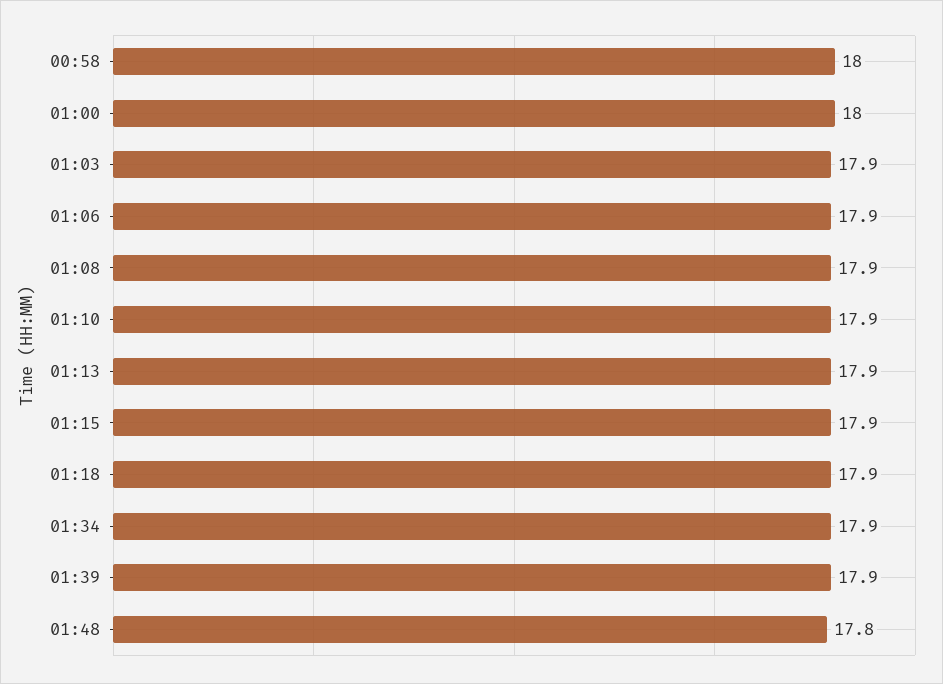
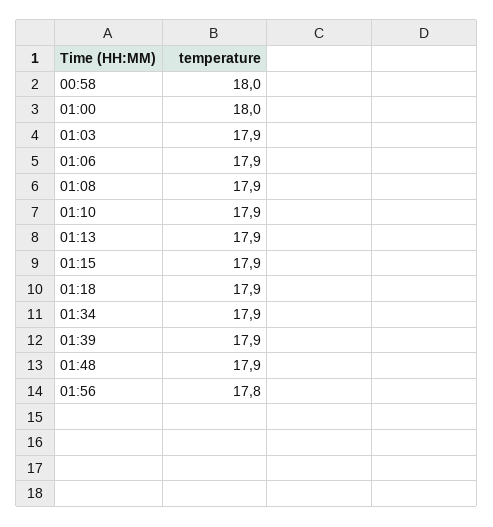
01:48: 17.8 -> 17.9
01:56: none -> 17.8

